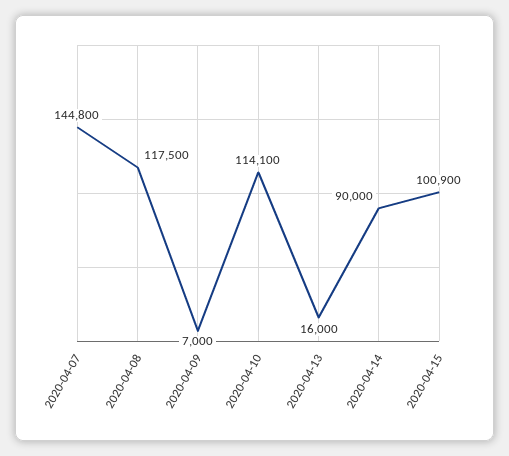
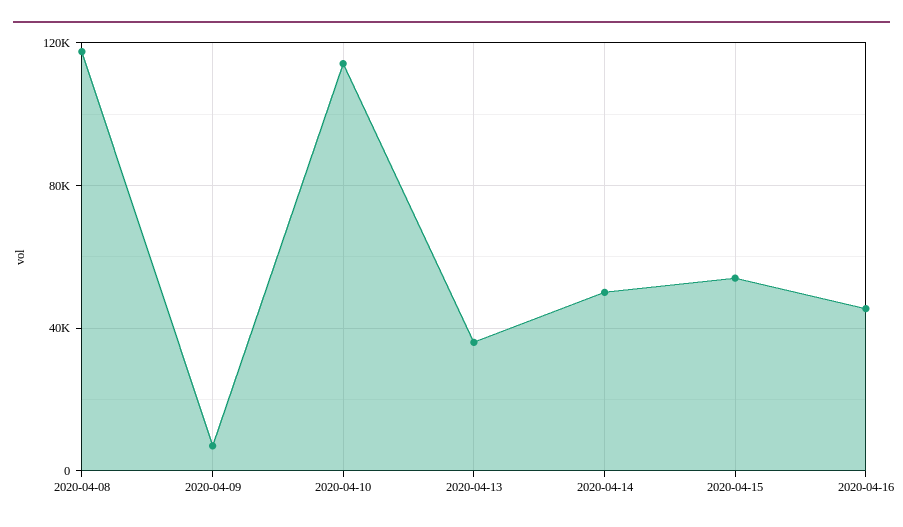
2020-04-07: 144800 -> none
2020-04-13: 16000 -> 35000
2020-04-14: 90000 -> 50000
2020-04-15: 100900 -> 55000
2020-04-16: none -> 45000

